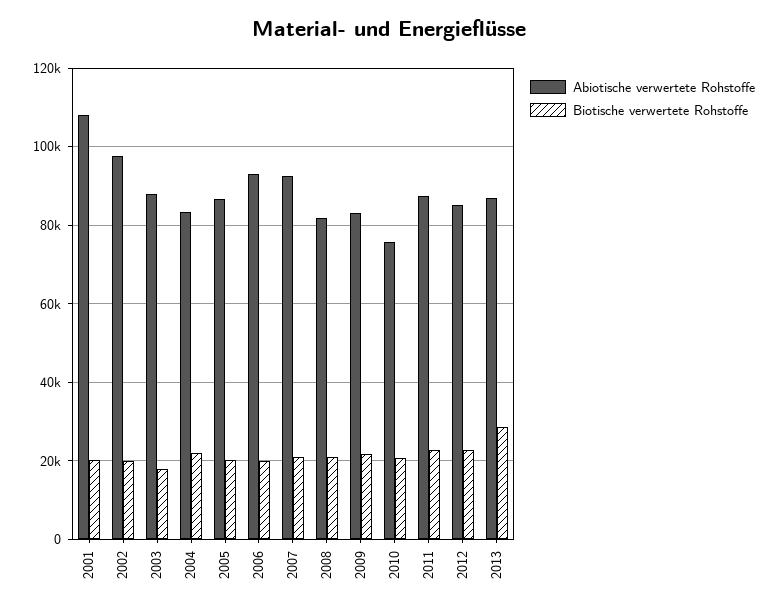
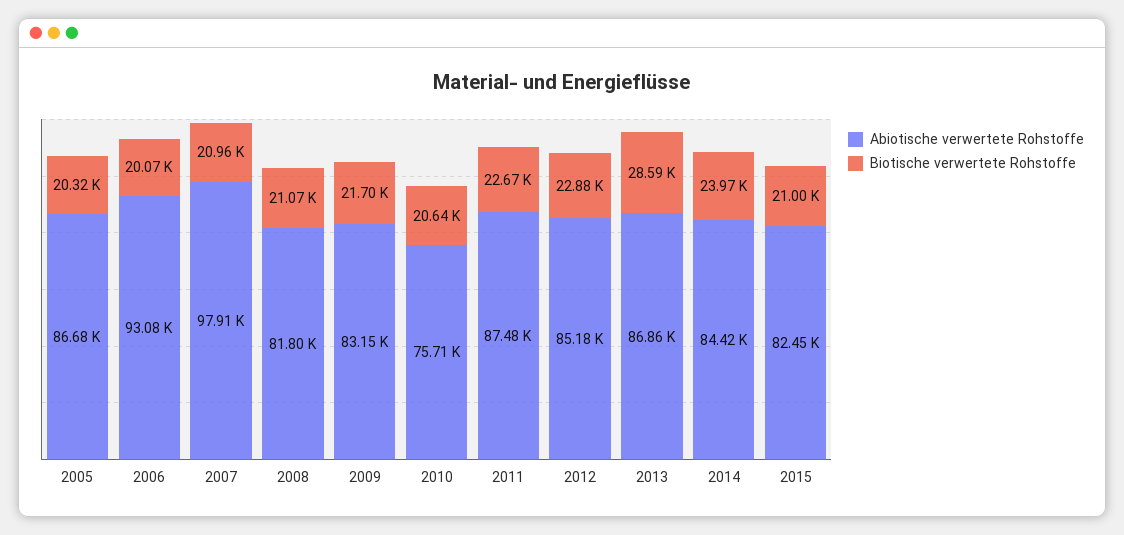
Abiotische verwertete Rohstoffe, 2001: 108000 -> none
Biotische verwertete Rohstoffe, 2001: 20000 -> none
Abiotische verwertete Rohstoffe, 2002: 98000 -> none
Biotische verwertete Rohstoffe, 2002: 20000 -> none
Abiotische verwertete Rohstoffe, 2003: 88000 -> none
Biotische verwertete Rohstoffe, 2003: 18000 -> none
Abiotische verwertete Rohstoffe, 2004: 84000 -> none
Biotische verwertete Rohstoffe, 2004: 22000 -> none
Abiotische verwertete Rohstoffe, 2007: 92000 -> 97910
Abiotische verwertete Rohstoffe, 2014: none -> 84420
Biotische verwertete Rohstoffe, 2014: none -> 23970
Abiotische verwertete Rohstoffe, 2015: none -> 82450
Biotische verwertete Rohstoffe, 2015: none -> 21000

